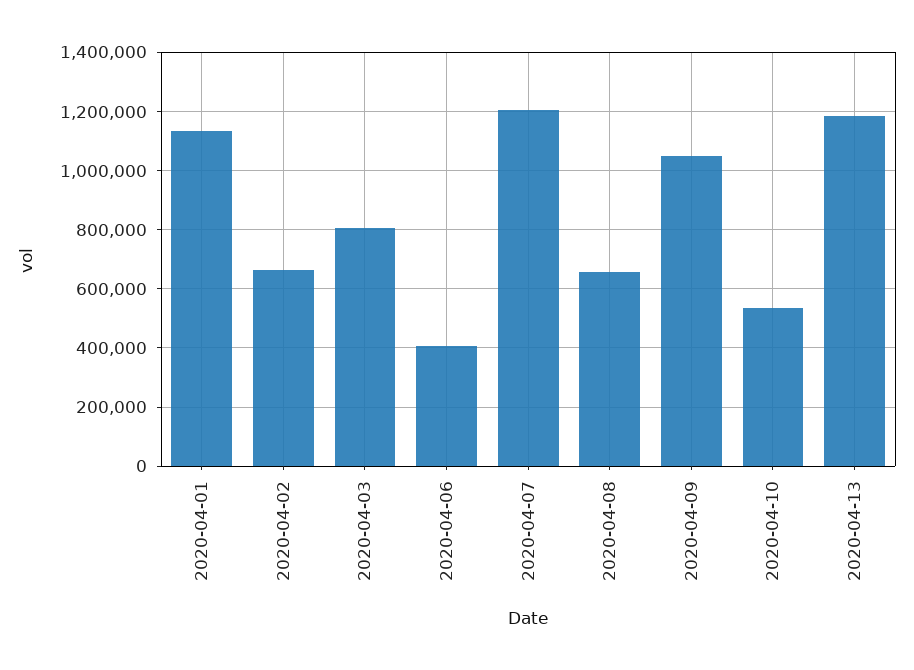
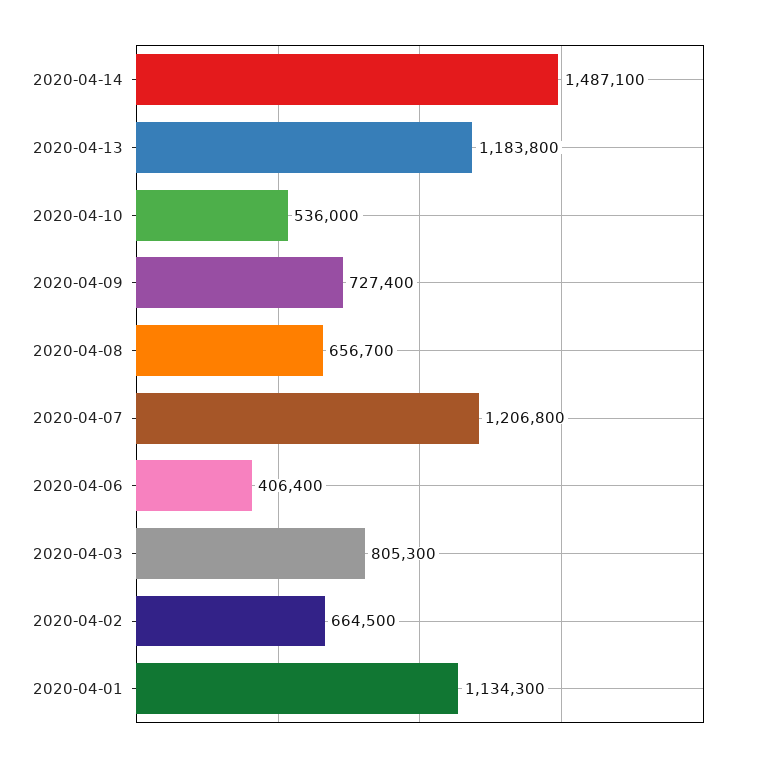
2020-04-09: 1050000 -> 727400
2020-04-14: none -> 1487100

